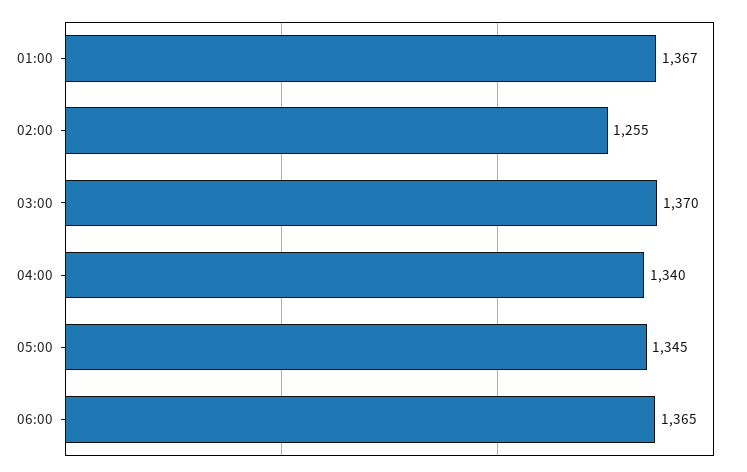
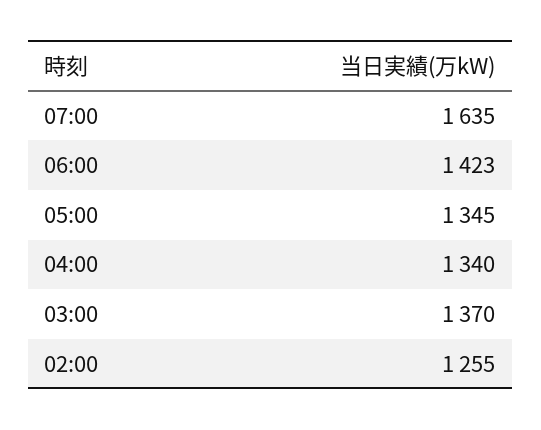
01:00: 1367 -> none
06:00: 1365 -> 1423
07:00: none -> 1635

